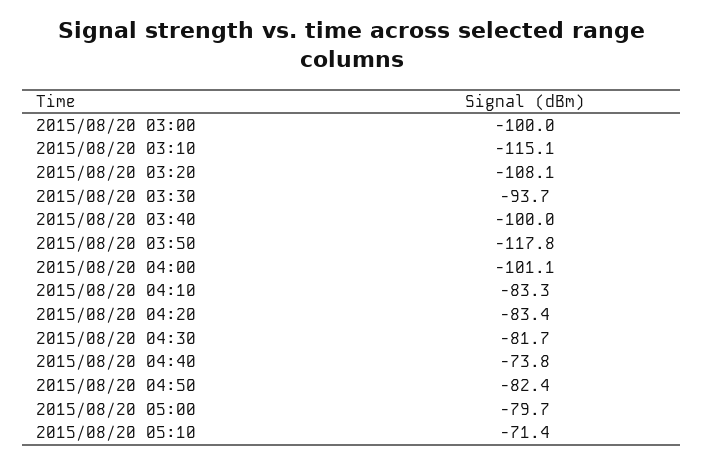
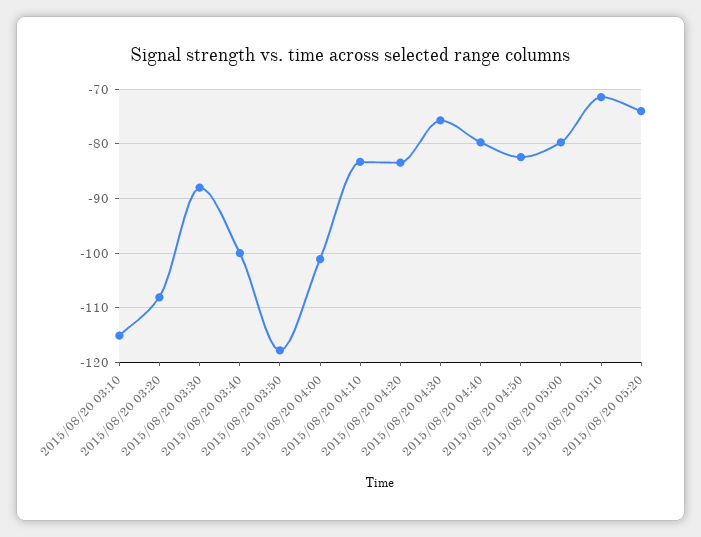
2015/08/20 03:00: -100 -> none
2015/08/20 03:30: -93.7 -> -88
2015/08/20 04:30: -81.7 -> -76
2015/08/20 04:40: -73.8 -> -80
2015/08/20 05:20: none -> -74

